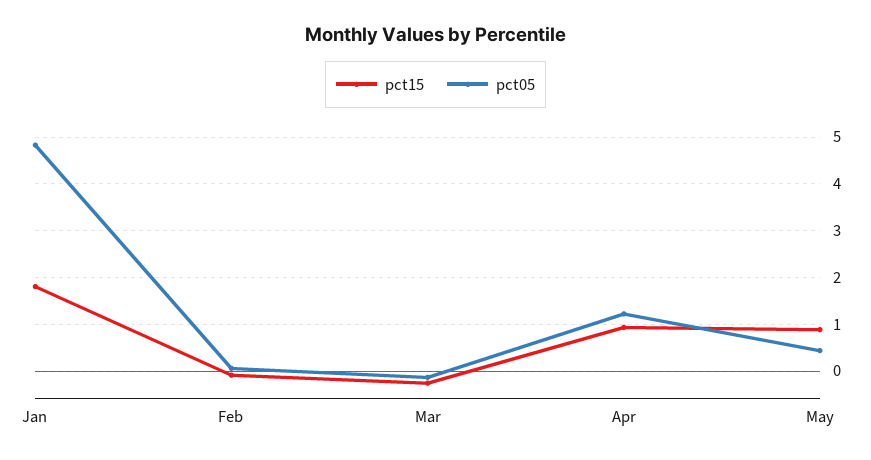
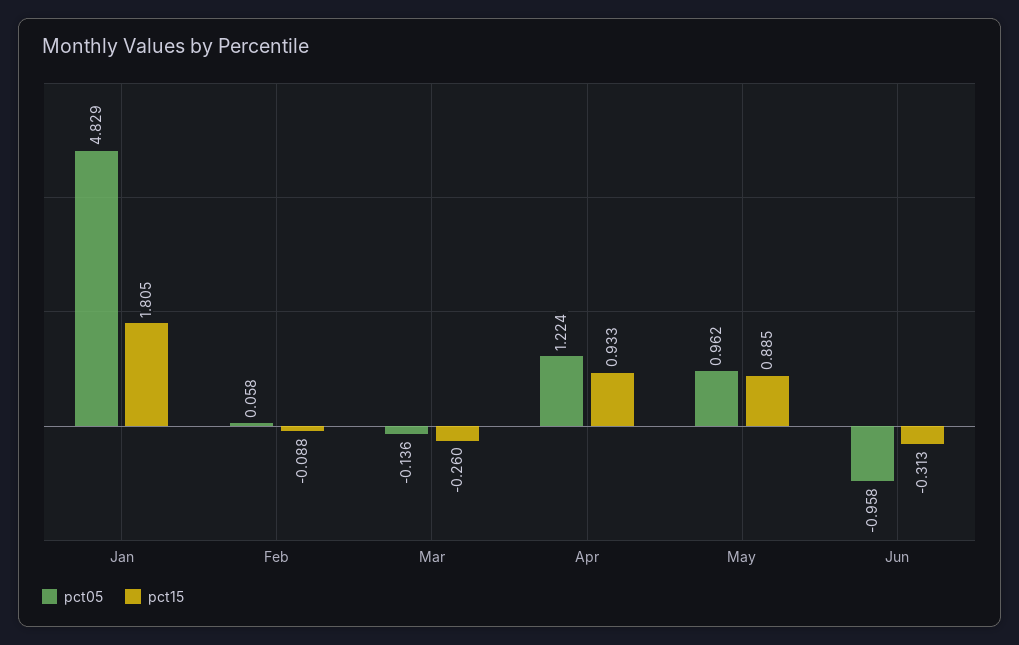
pct05, May: 0.4 -> 0.962
pct05, Jun: none -> -0.958
pct15, Jun: none -> -0.313

